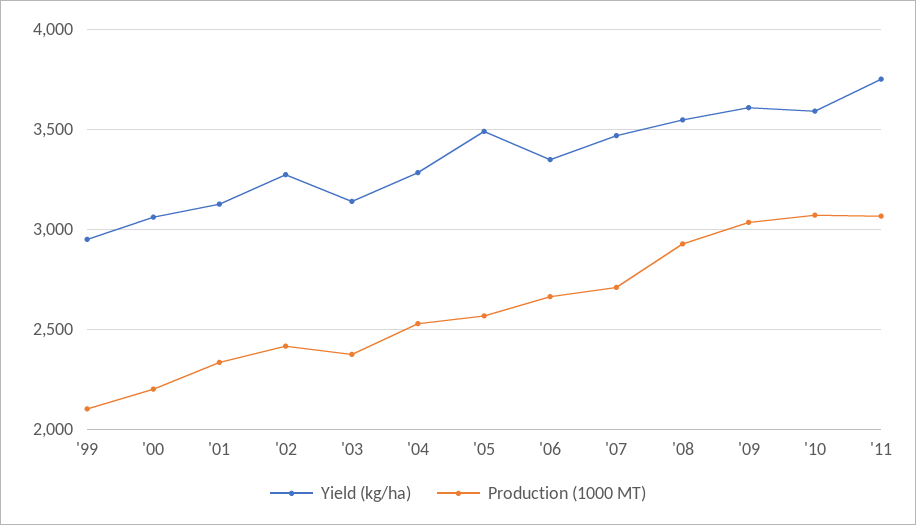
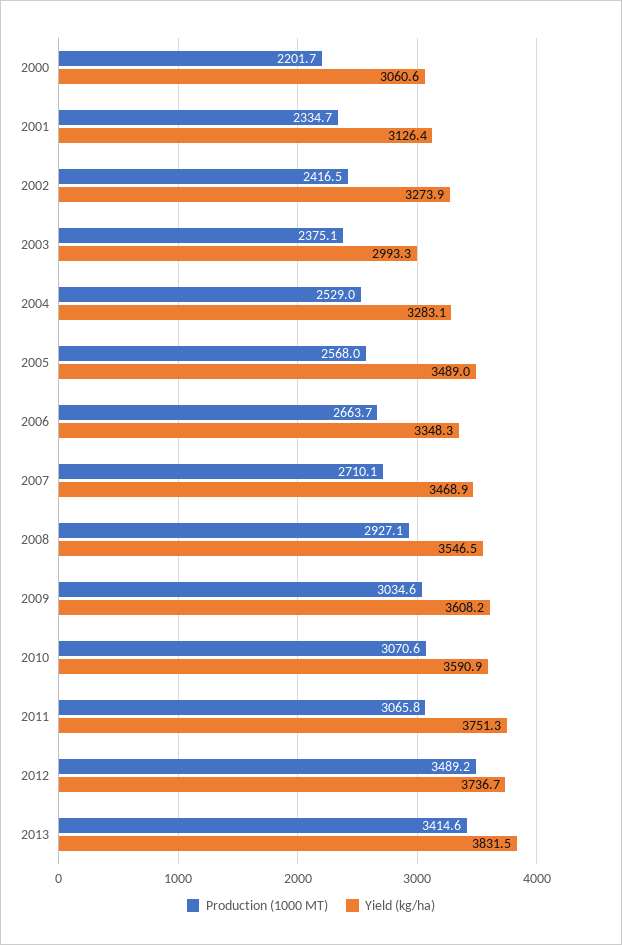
Yield (kg/ha), '99: 2950 -> none
Production (1000 MT), '99: 2100 -> none
Yield (kg/ha), '03: 3150 -> 2993.3
Production (1000 MT), 2012: none -> 3489.2
Yield (kg/ha), 2012: none -> 3736.7
Production (1000 MT), 2013: none -> 3414.6
Yield (kg/ha), 2013: none -> 3831.5

